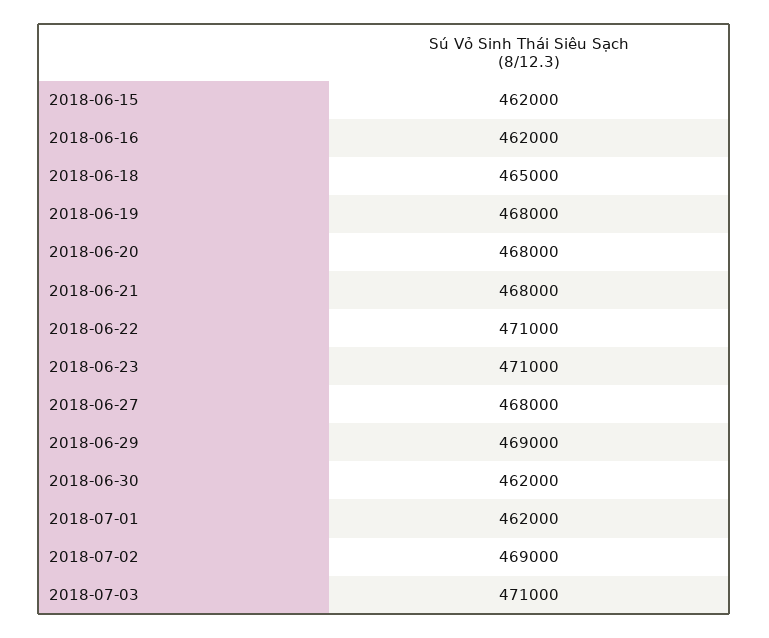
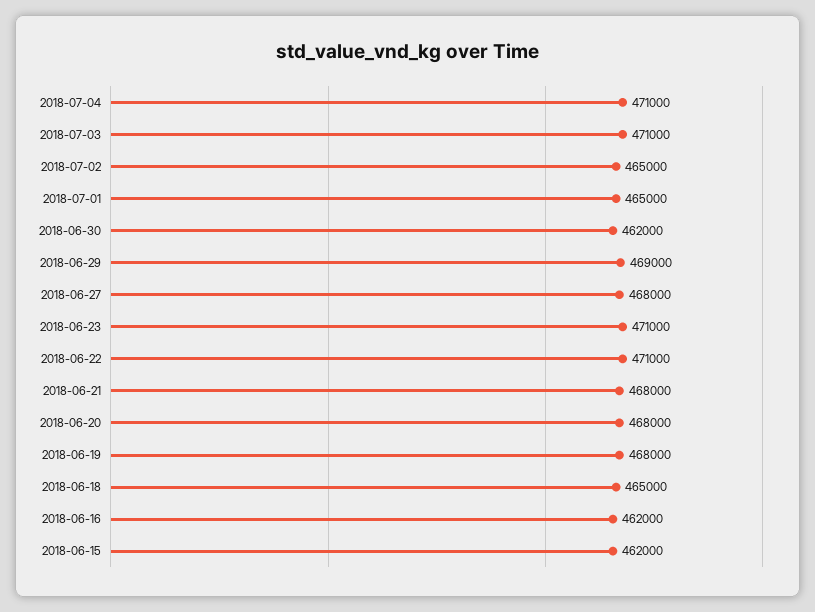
2018-07-01: 462000 -> 465000
2018-07-02: 469000 -> 465000
2018-07-04: none -> 471000

